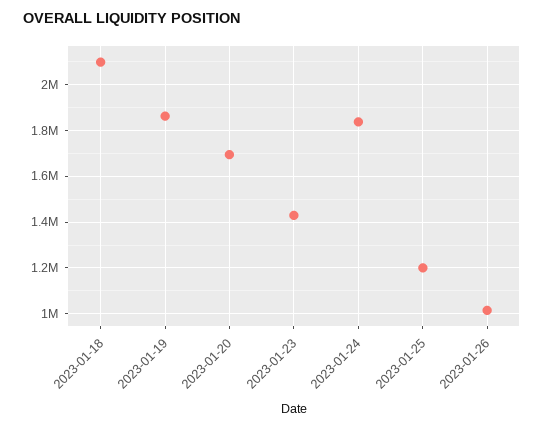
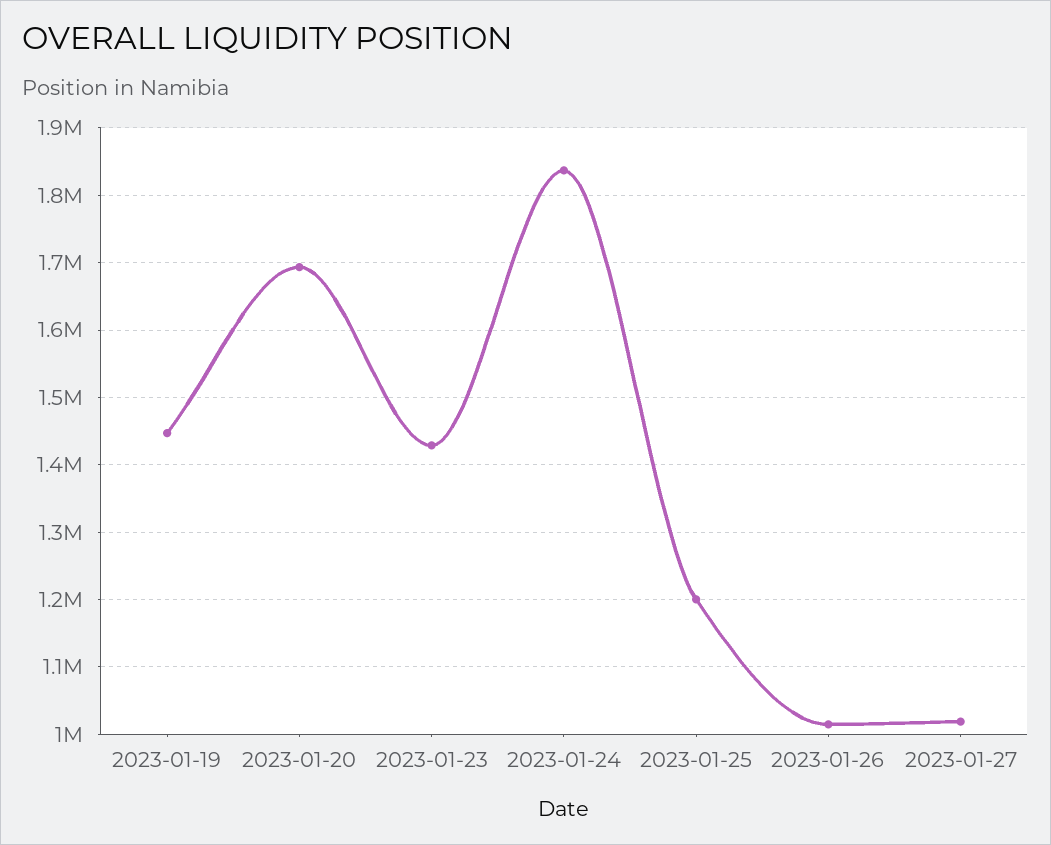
2023-01-18: 2100000 -> none
2023-01-19: 1850000 -> 1450000
2023-01-27: none -> 1020000

